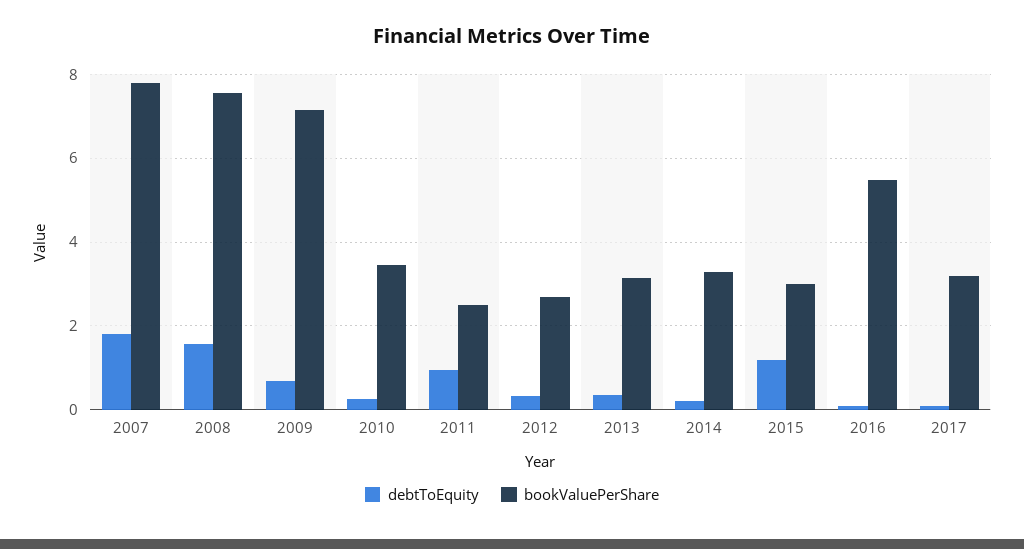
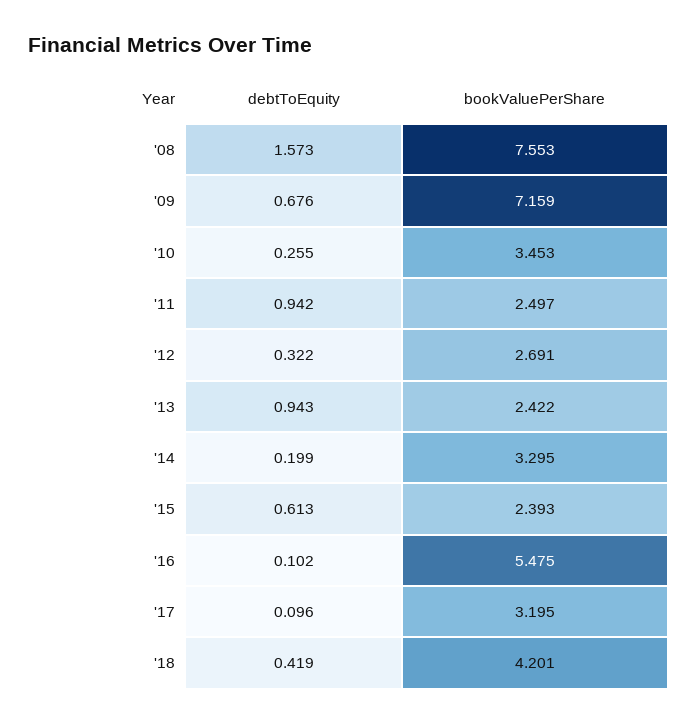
debtToEquity, 2007: 1.8 -> none
bookValuePerShare, 2007: 7.8 -> none
debtToEquity, 2013: 0.4 -> 0.943
bookValuePerShare, 2013: 3.2 -> 2.422
debtToEquity, 2015: 1.2 -> 0.613
bookValuePerShare, 2015: 3 -> 2.393
debtToEquity, '18: none -> 0.419
bookValuePerShare, '18: none -> 4.201

